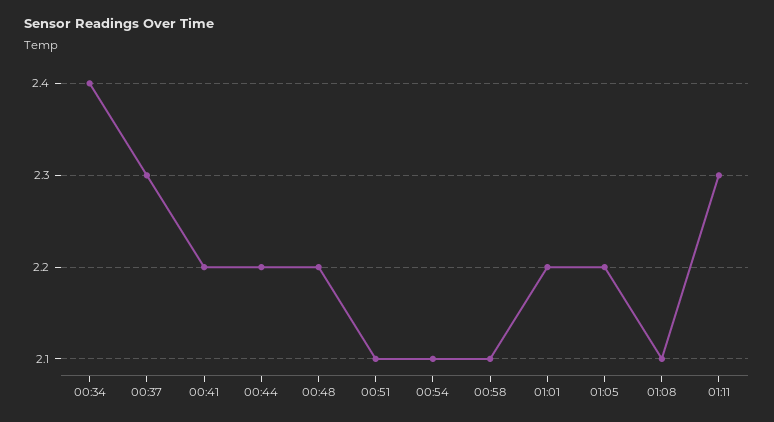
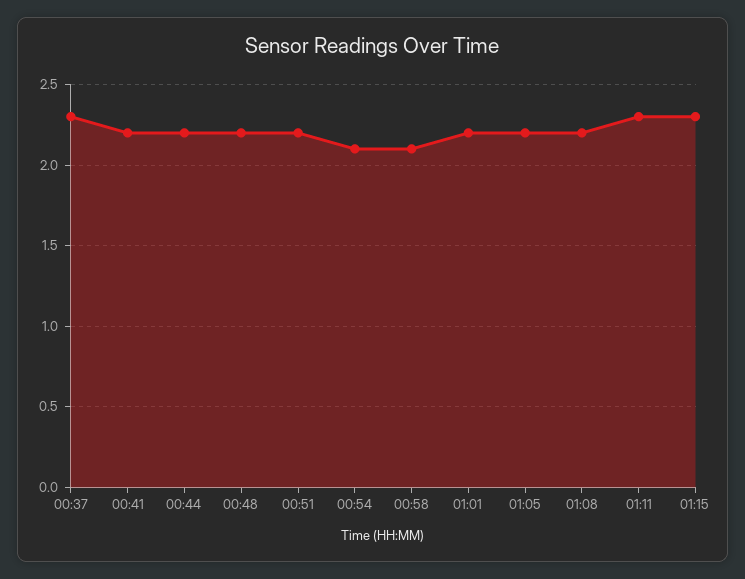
00:34: 2.4 -> none
00:51: 2.1 -> 2.2
01:08: 2.1 -> 2.2
01:15: none -> 2.3

